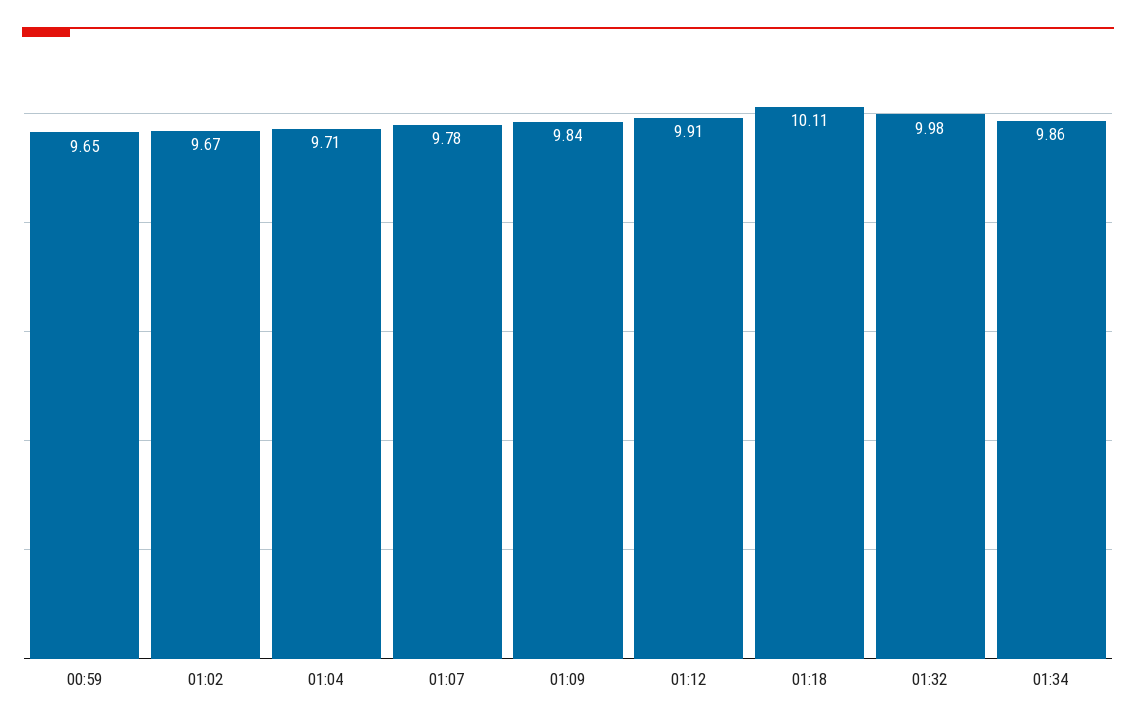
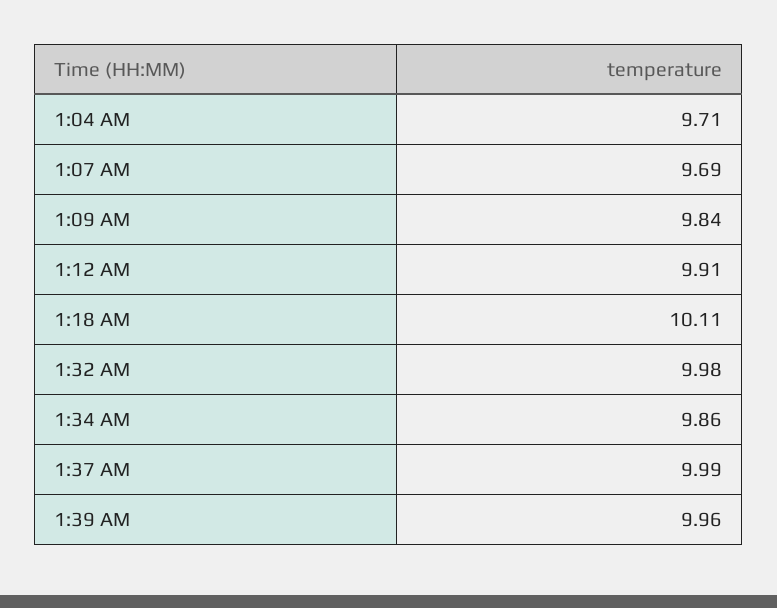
00:59: 9.65 -> none
01:02: 9.67 -> none
01:07: 9.78 -> 9.69
1:37 AM: none -> 9.99
1:39 AM: none -> 9.96

